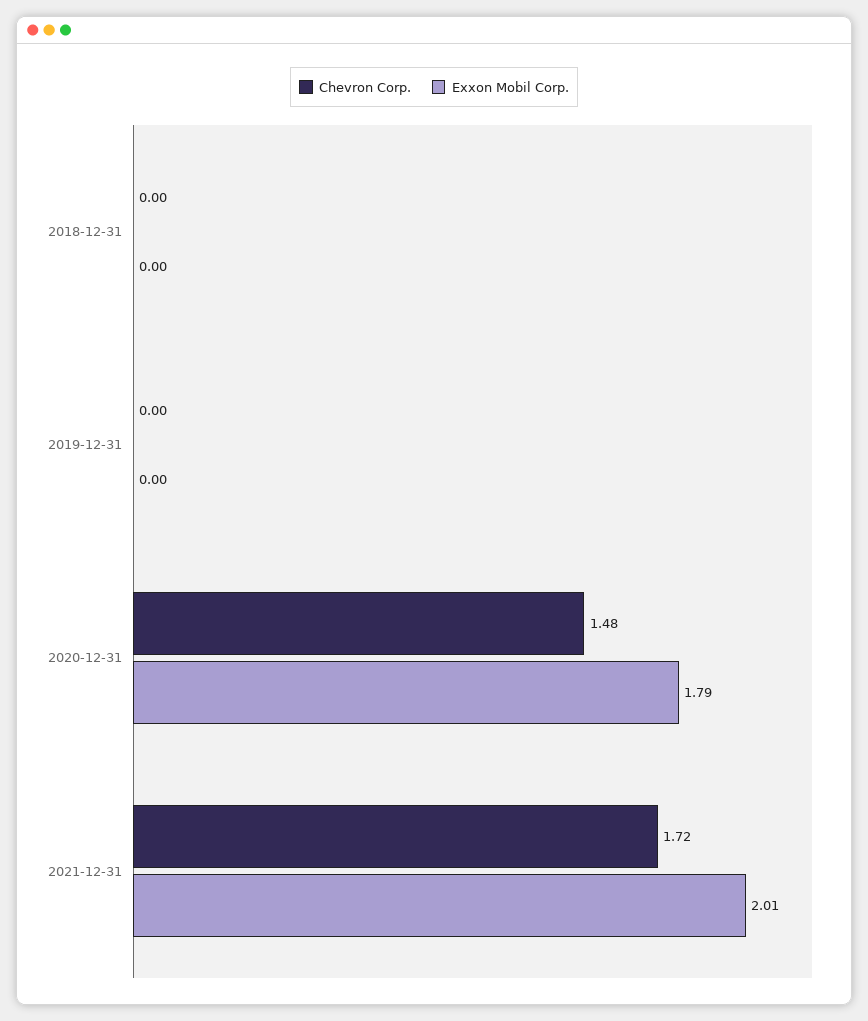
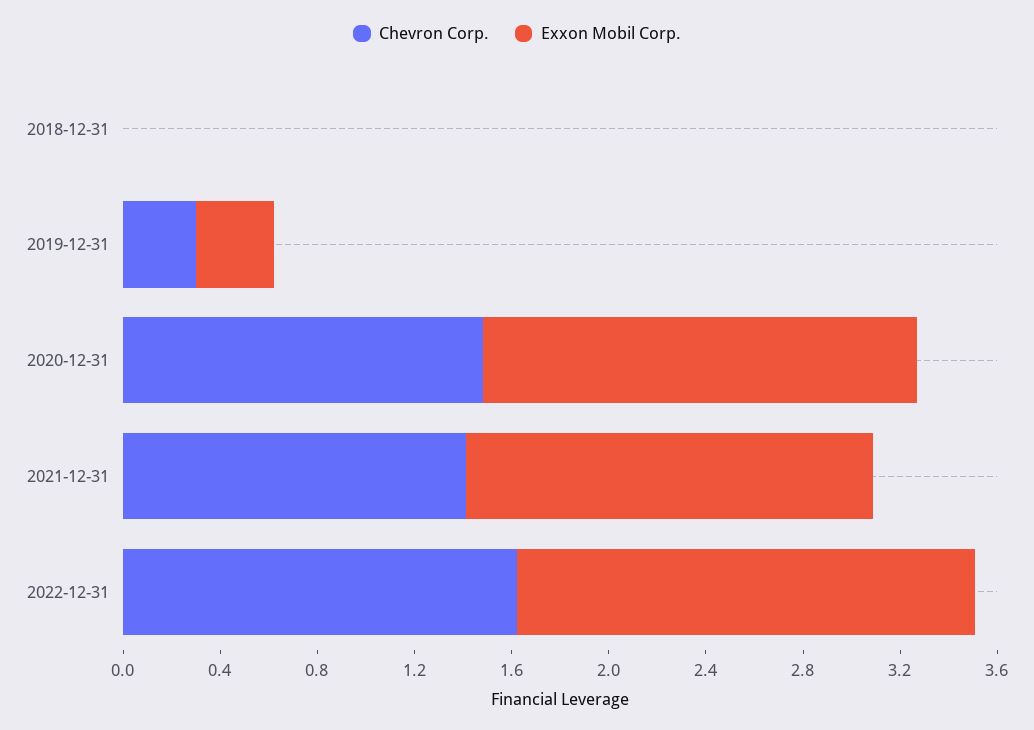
Chevron Corp., 2019-12-31: 0 -> 0.3
Exxon Mobil Corp., 2019-12-31: 0 -> 0.3
Chevron Corp., 2021-12-31: 1.72 -> 1.4
Exxon Mobil Corp., 2021-12-31: 2.01 -> 1.7
Chevron Corp., 2022-12-31: none -> 1.6
Exxon Mobil Corp., 2022-12-31: none -> 1.9

